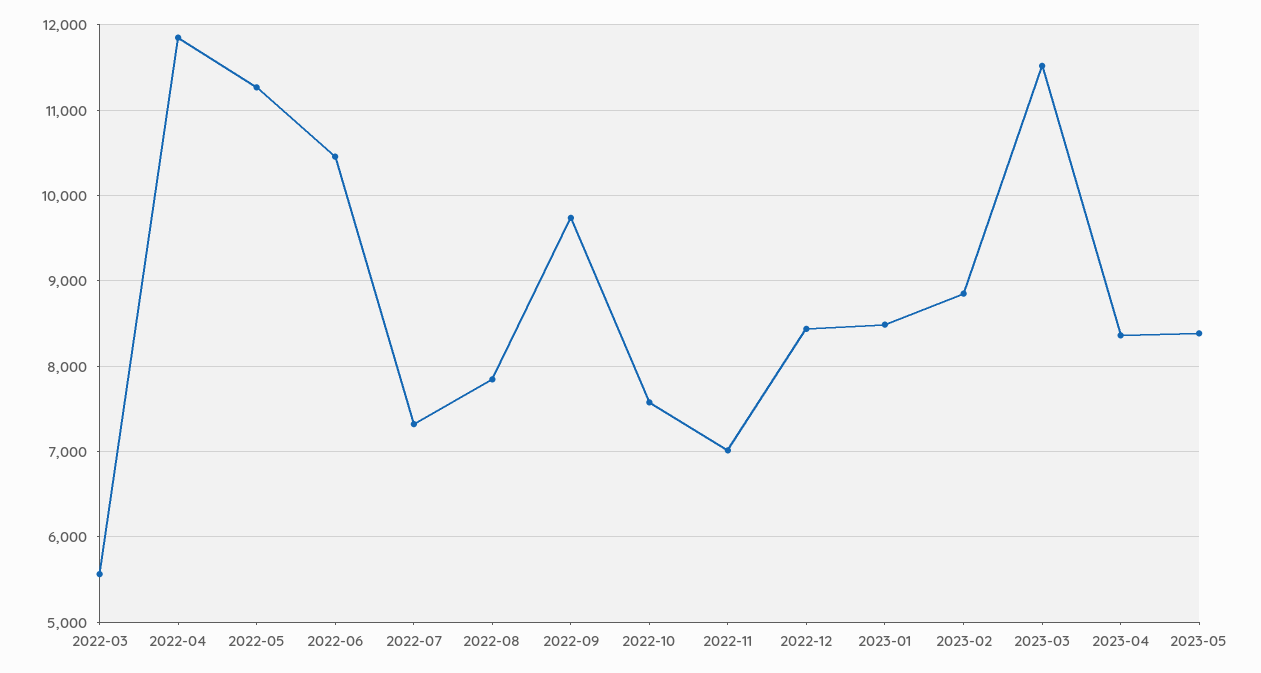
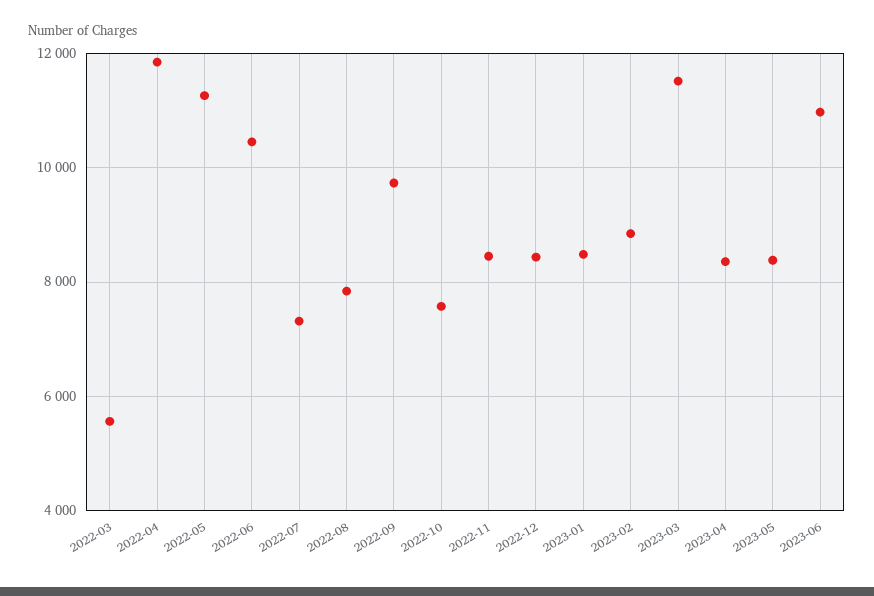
2022-11: 7000 -> 8400
2023-06: none -> 11000

